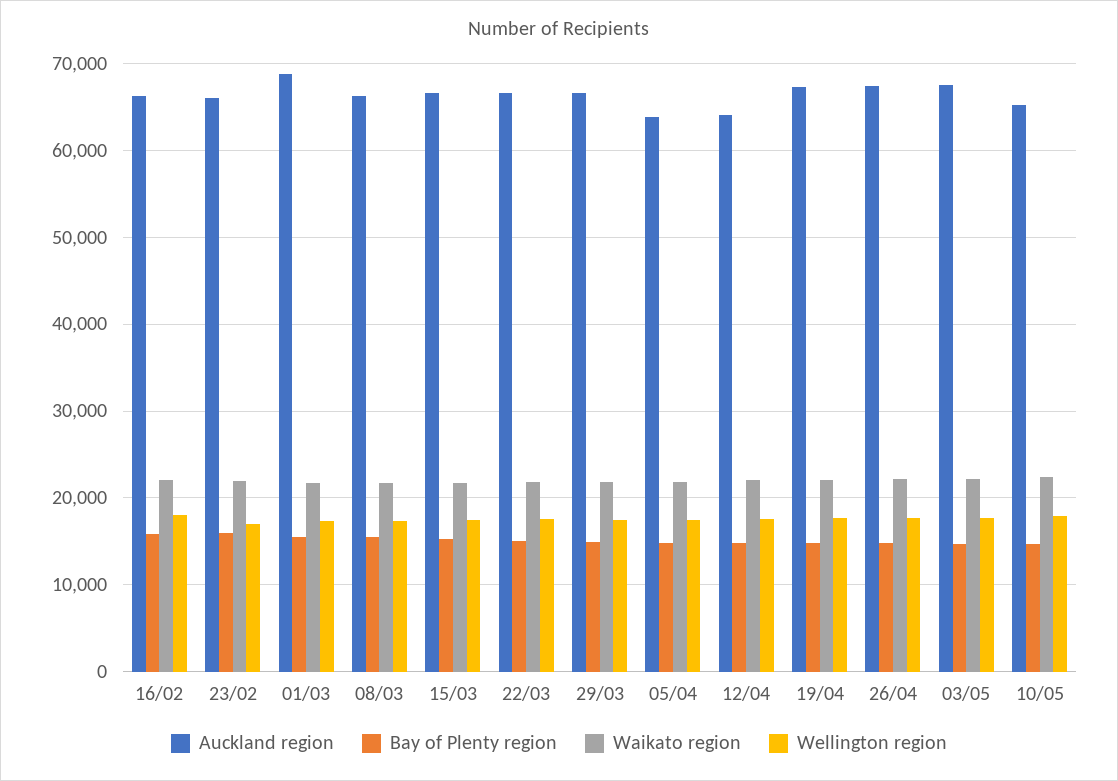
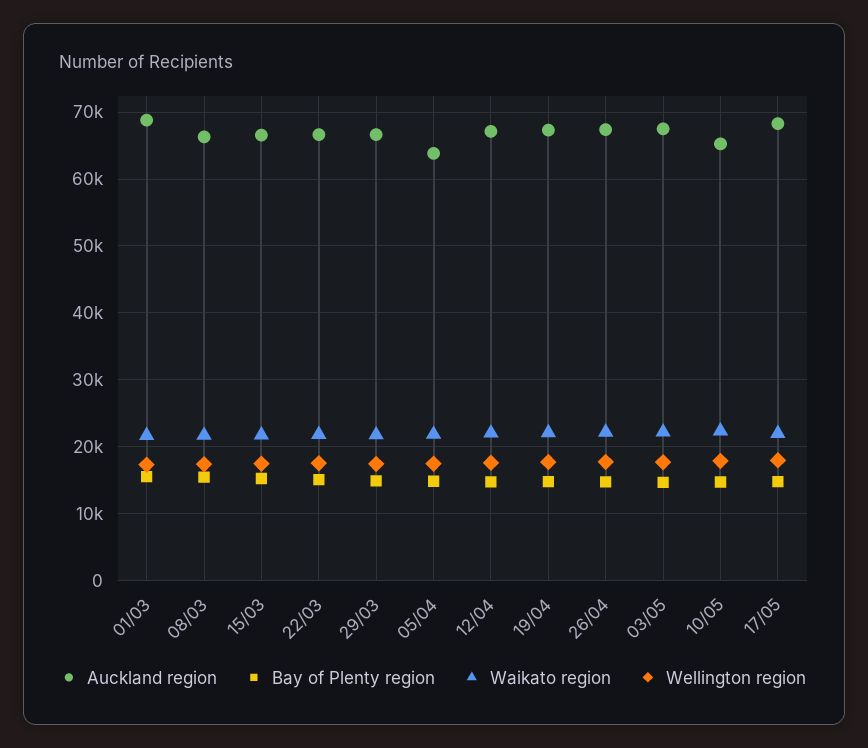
Auckland region, 16/02: 66000 -> none
Bay of Plenty region, 16/02: 16000 -> none
Waikato region, 16/02: 22000 -> none
Wellington region, 16/02: 18000 -> none
Auckland region, 23/02: 66000 -> none
Bay of Plenty region, 23/02: 16000 -> none
Waikato region, 23/02: 22000 -> none
Wellington region, 23/02: 17000 -> none
Auckland region, 12/04: 64000 -> 67000
Auckland region, 17/05: none -> 68000
Bay of Plenty region, 17/05: none -> 15000
Waikato region, 17/05: none -> 22000
Wellington region, 17/05: none -> 18000

